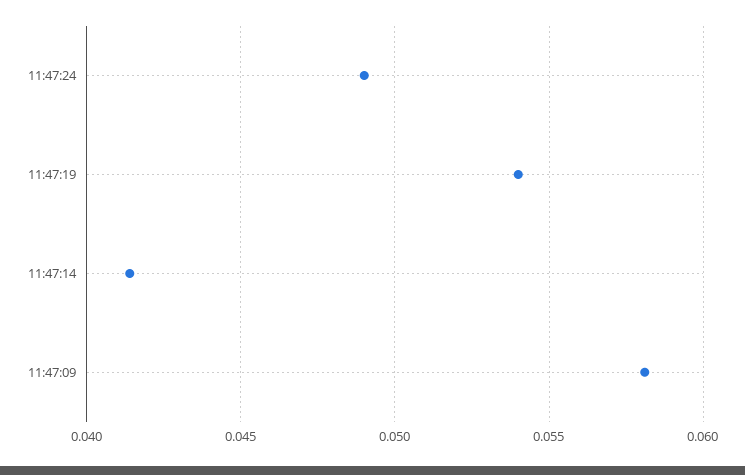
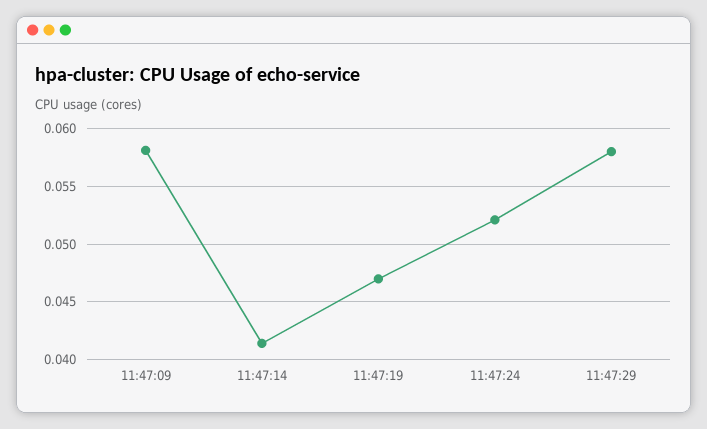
11:47:24: 0.049 -> 0.052
11:47:19: 0.054 -> 0.047
11:47:29: none -> 0.058

